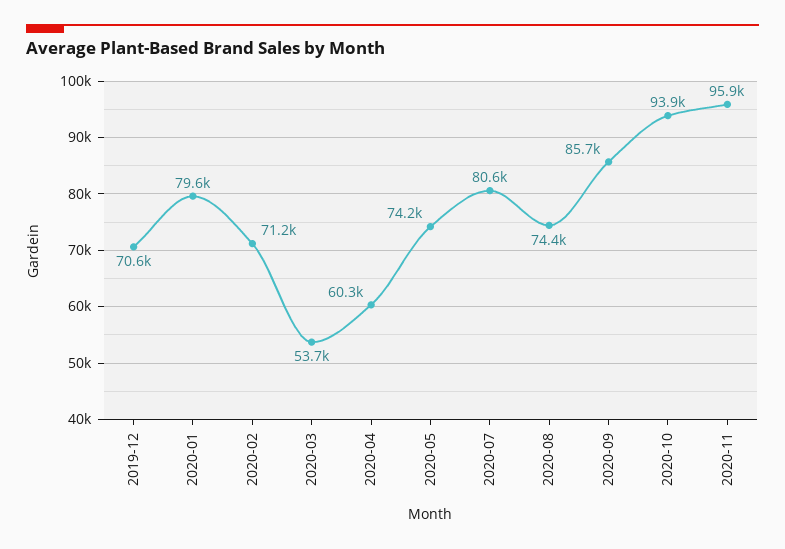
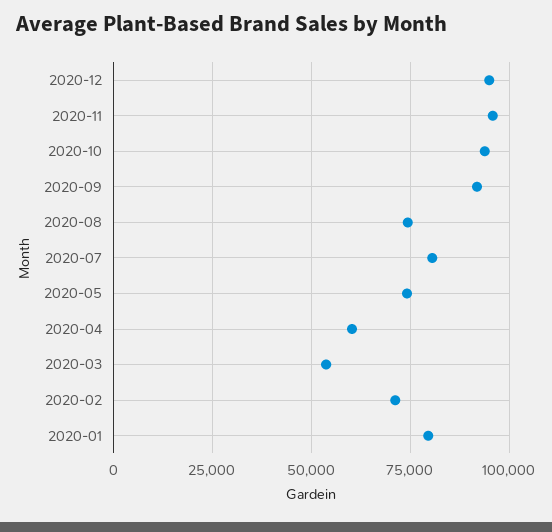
2019-12: 70600 -> none
2020-09: 85700 -> 92500
2020-12: none -> 95000

